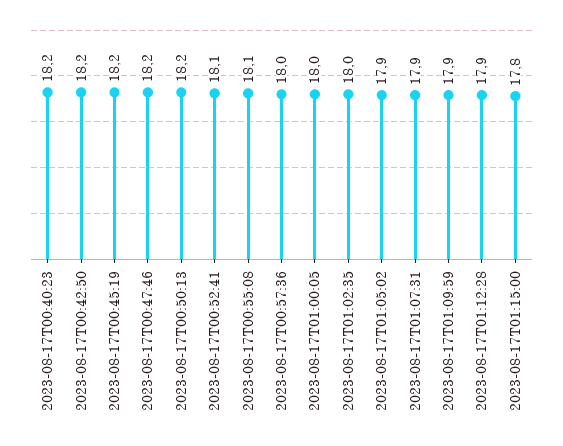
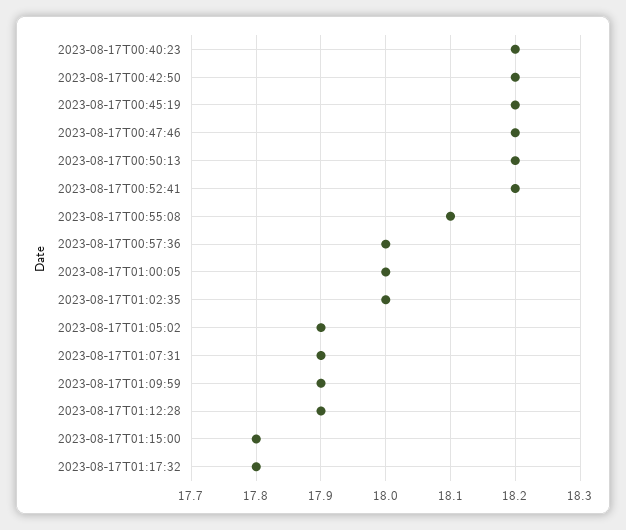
2023-08-17T00:52:41: 18.1 -> 18.2
2023-08-17T01:17:32: none -> 17.8

